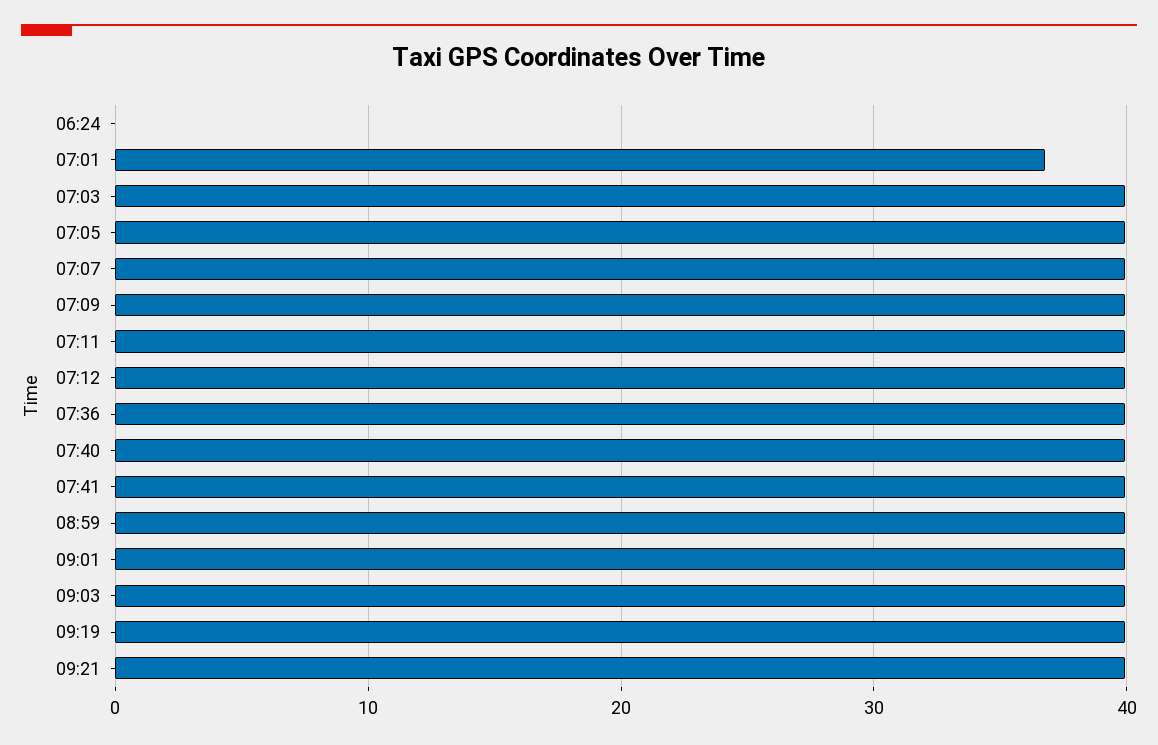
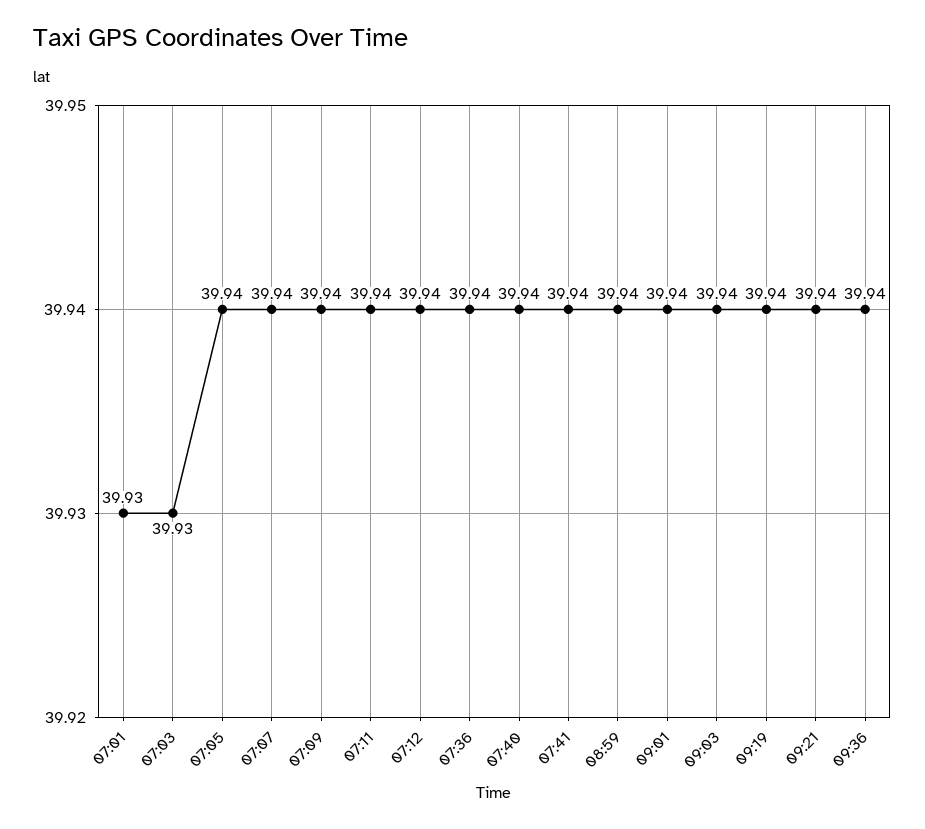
06:24: 0 -> none
07:01: 37 -> 39.93
09:36: none -> 39.94

